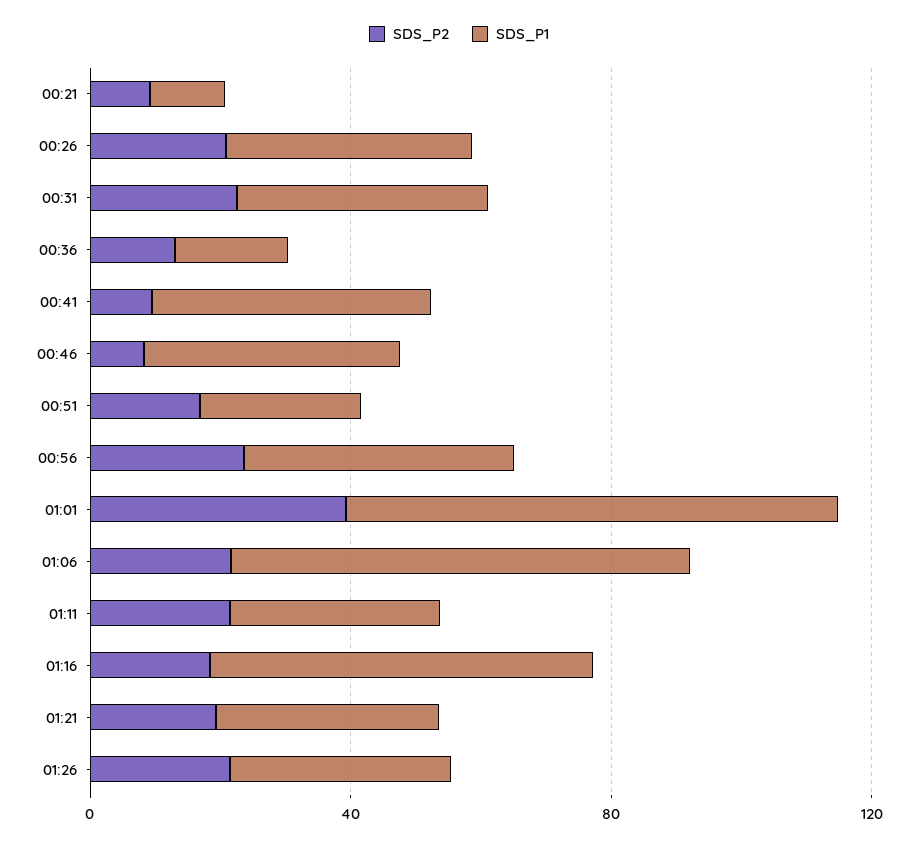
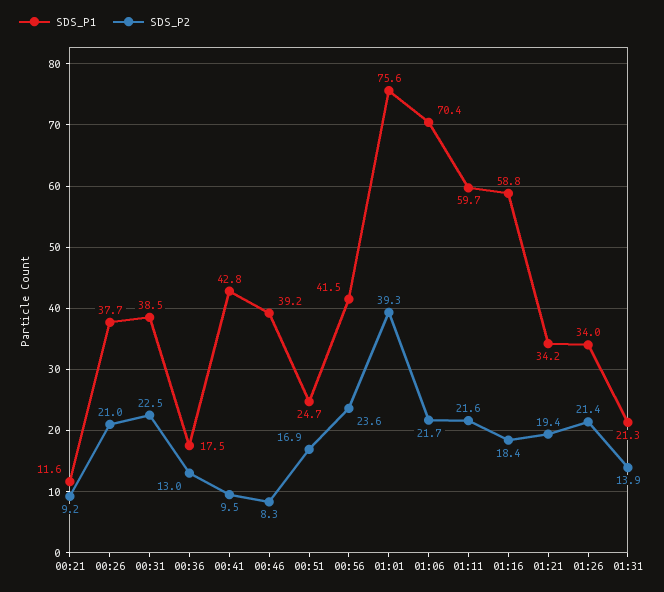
SDS_P1, 01:11: 30 -> 59.7
SDS_P1, 01:31: none -> 21.3
SDS_P2, 01:31: none -> 13.9

